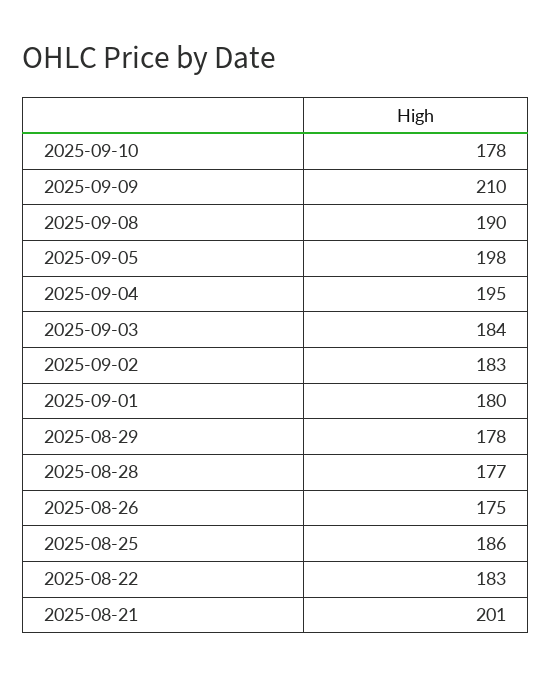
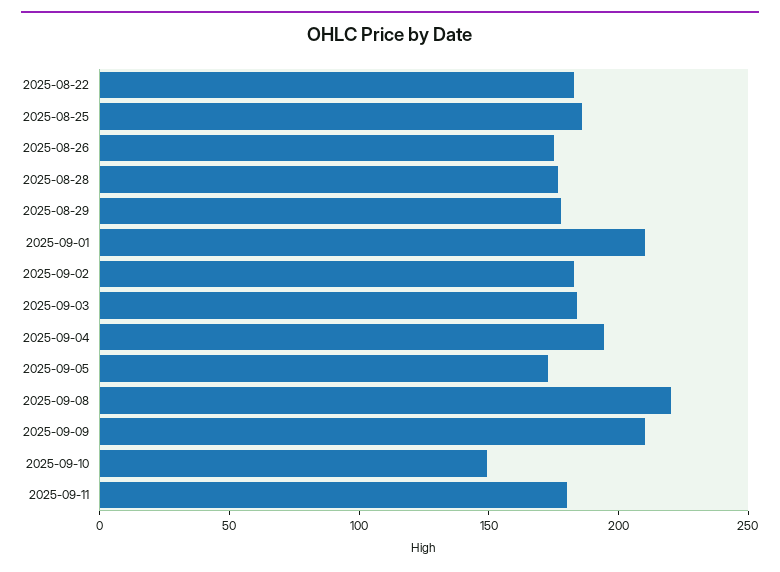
2025-09-10: 178 -> 150
2025-09-08: 190 -> 220
2025-09-05: 198 -> 170
2025-09-01: 180 -> 210
2025-08-21: 201 -> none
2025-09-11: none -> 180

